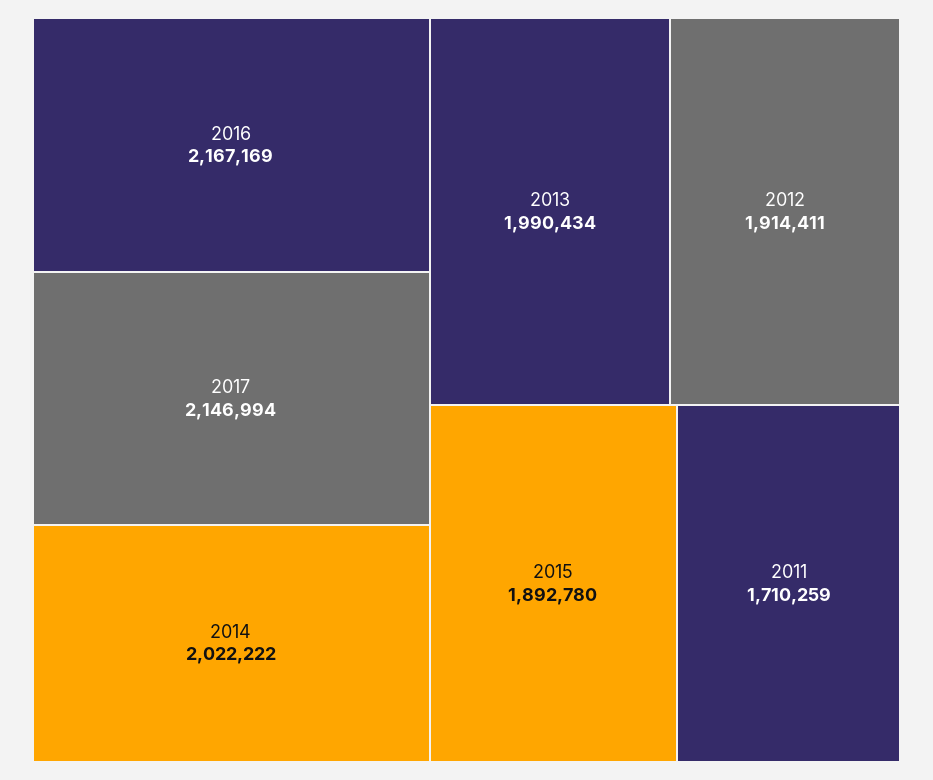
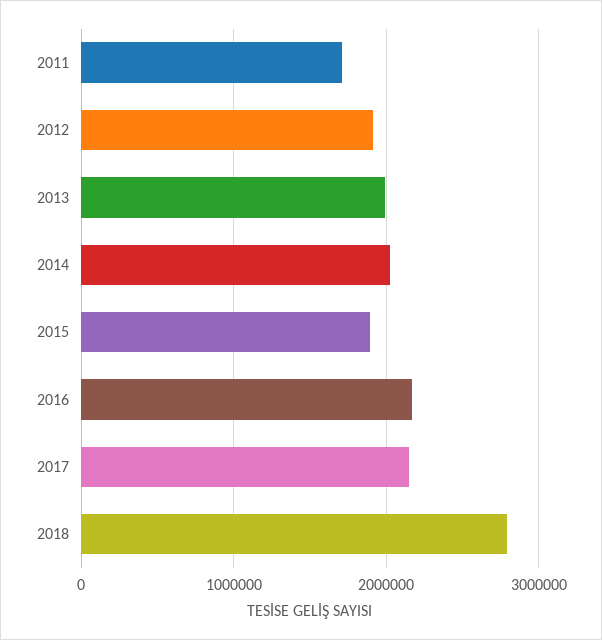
2018: none -> 2800000

